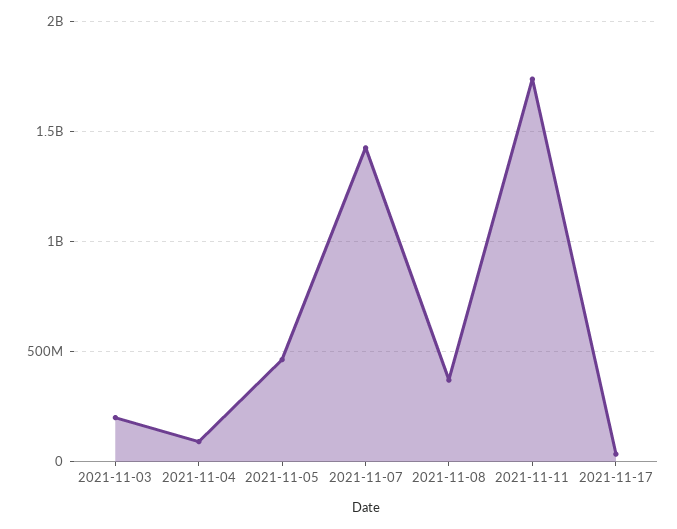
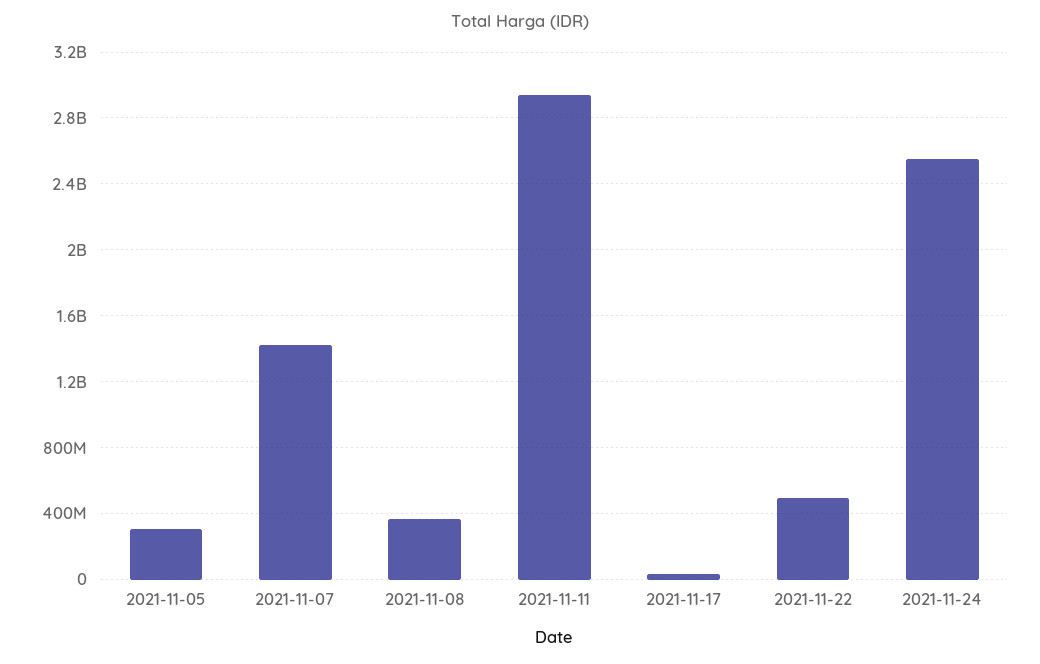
2021-11-03: 200000000 -> none
2021-11-04: 100000000 -> none
2021-11-05: 450000000 -> 300000000
2021-11-11: 1750000000 -> 2950000000
2021-11-22: none -> 500000000
2021-11-24: none -> 2550000000

